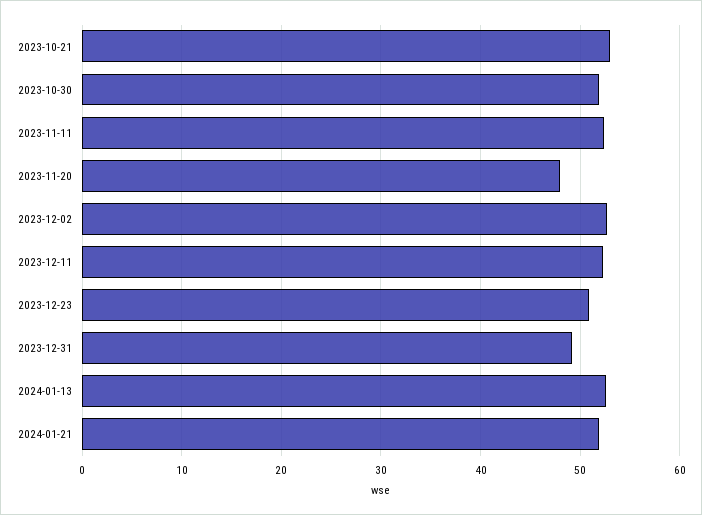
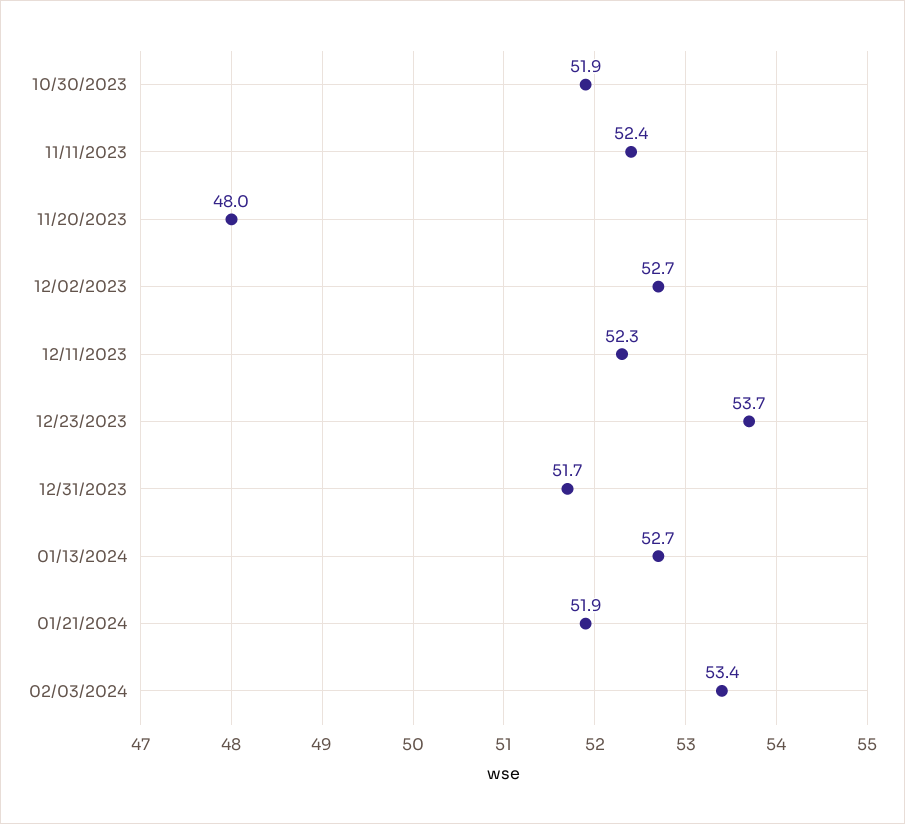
2023-10-21: 53 -> none
2023-12-23: 51 -> 53.7
2023-12-31: 49 -> 51.7
02/03/2024: none -> 53.4

